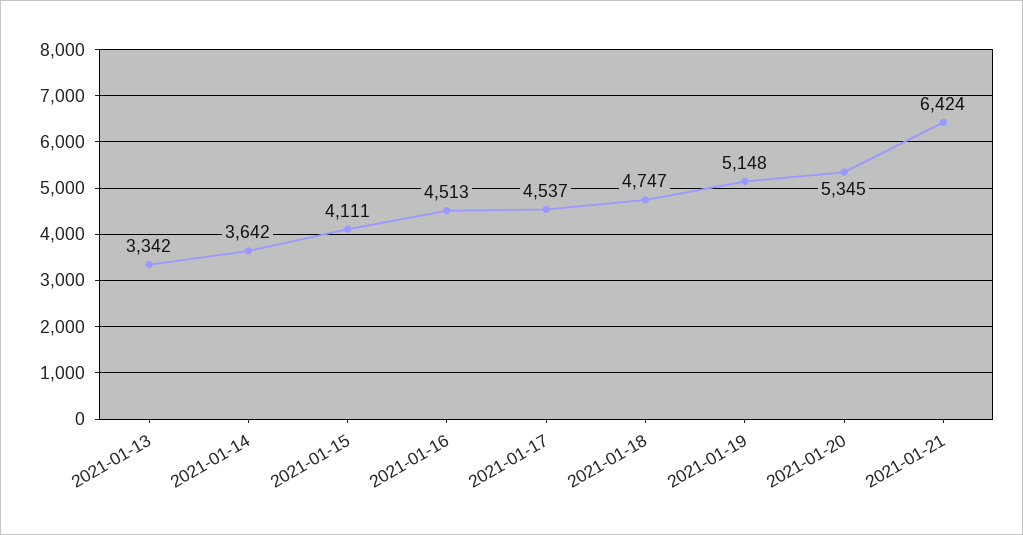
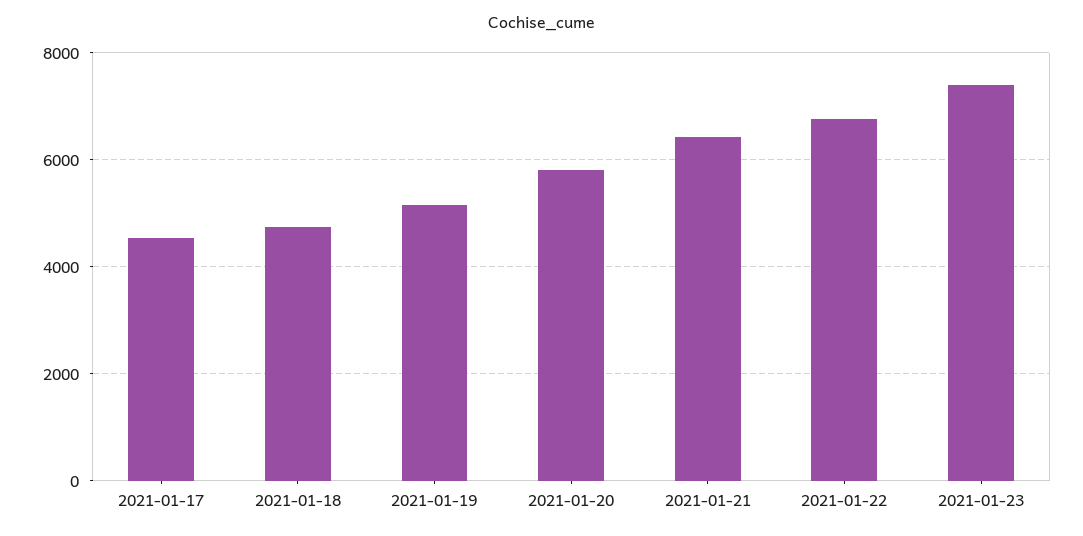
2021-01-13: 3342 -> none
2021-01-14: 3642 -> none
2021-01-15: 4111 -> none
2021-01-16: 4513 -> none
2021-01-20: 5345 -> 5800
2021-01-22: none -> 6800
2021-01-23: none -> 7400

